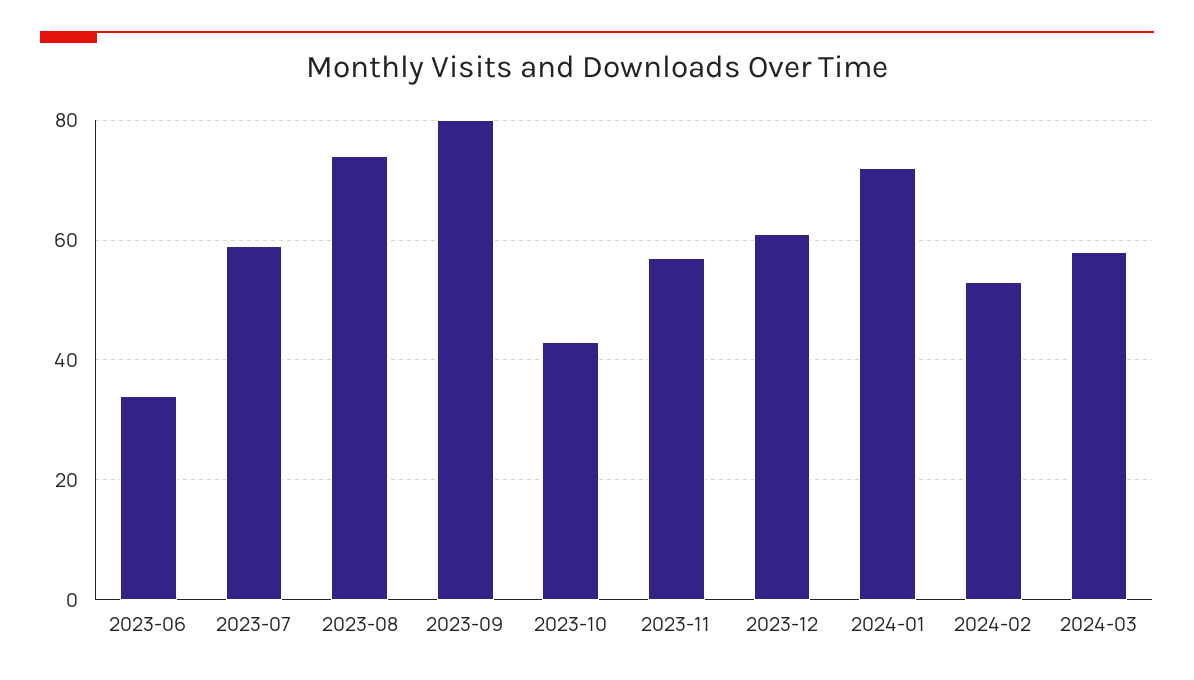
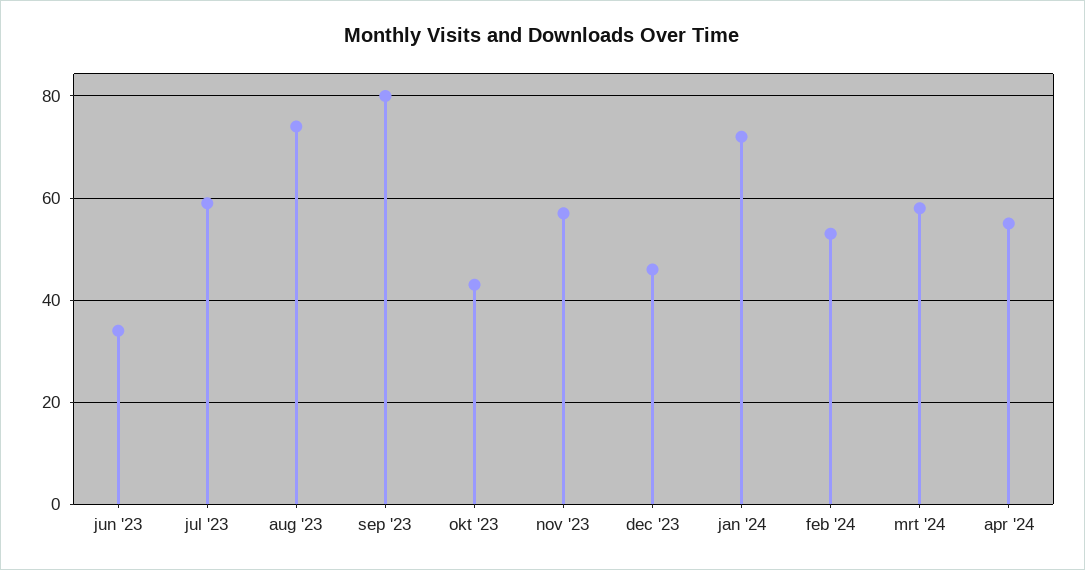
2023-12: 60 -> 45
apr '24: none -> 55

